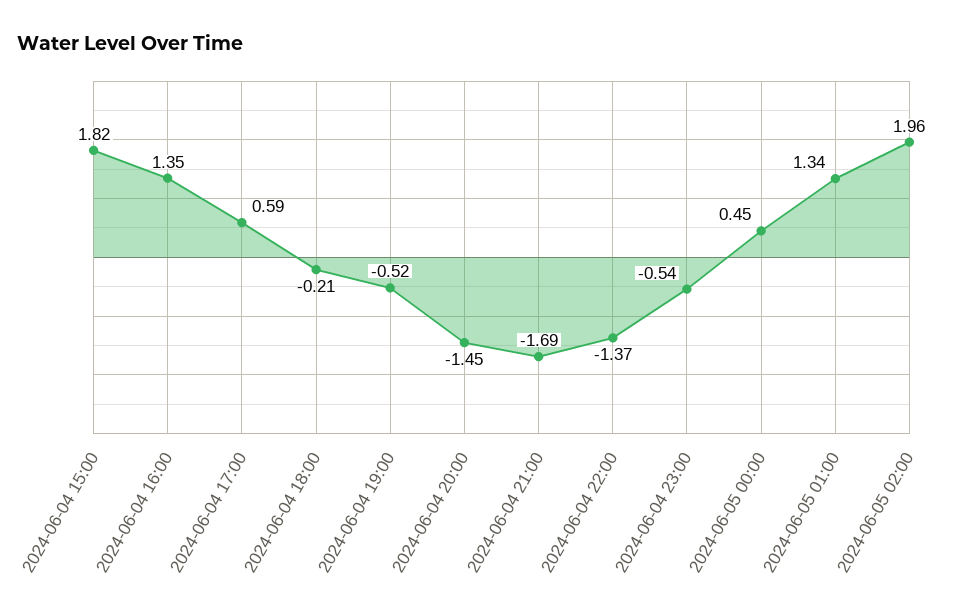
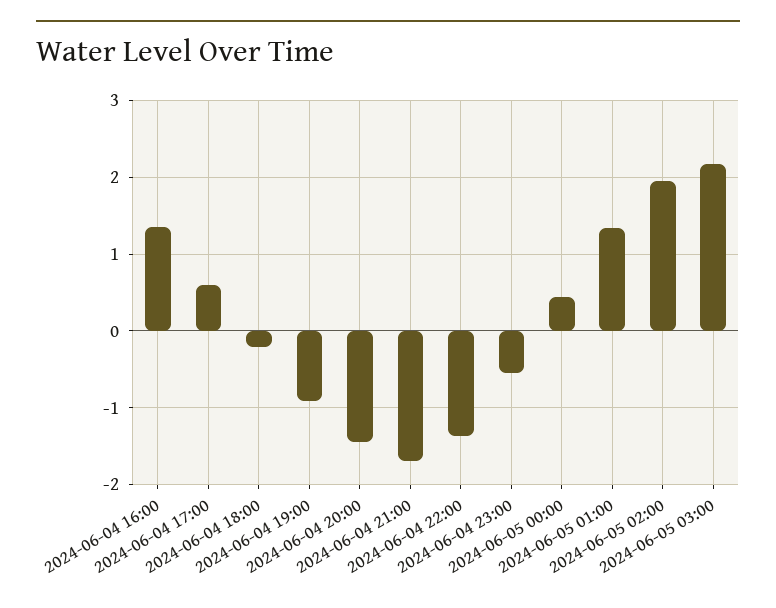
2024-06-04 15:00: 1.82 -> none
2024-06-04 19:00: -0.52 -> -0.9
2024-06-05 03:00: none -> 2.2

